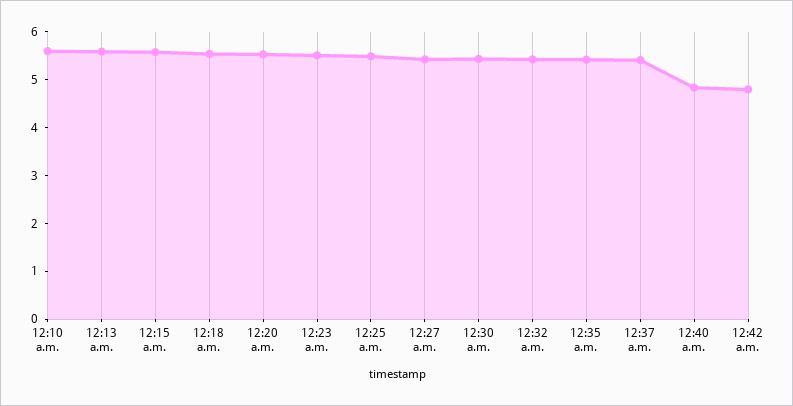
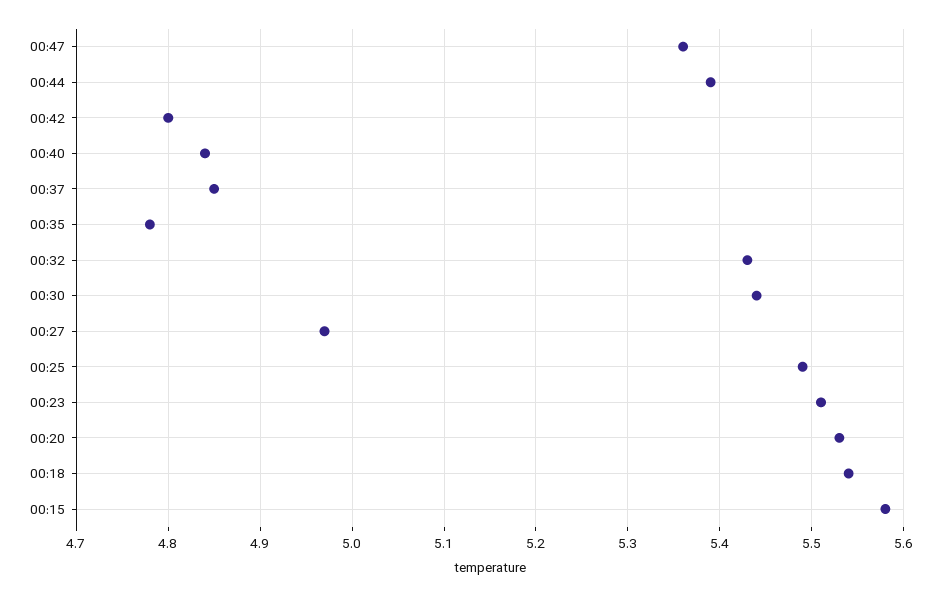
12:10 a.m.: 5.6 -> none
12:13 a.m.: 5.6 -> none
12:27 a.m.: 5.4 -> 4.97
12:35 a.m.: 5.4 -> 4.78
12:37 a.m.: 5.4 -> 4.85
00:47: none -> 5.36
00:44: none -> 5.39

